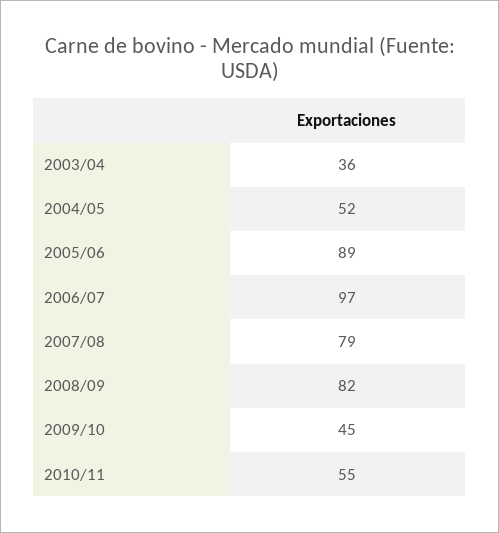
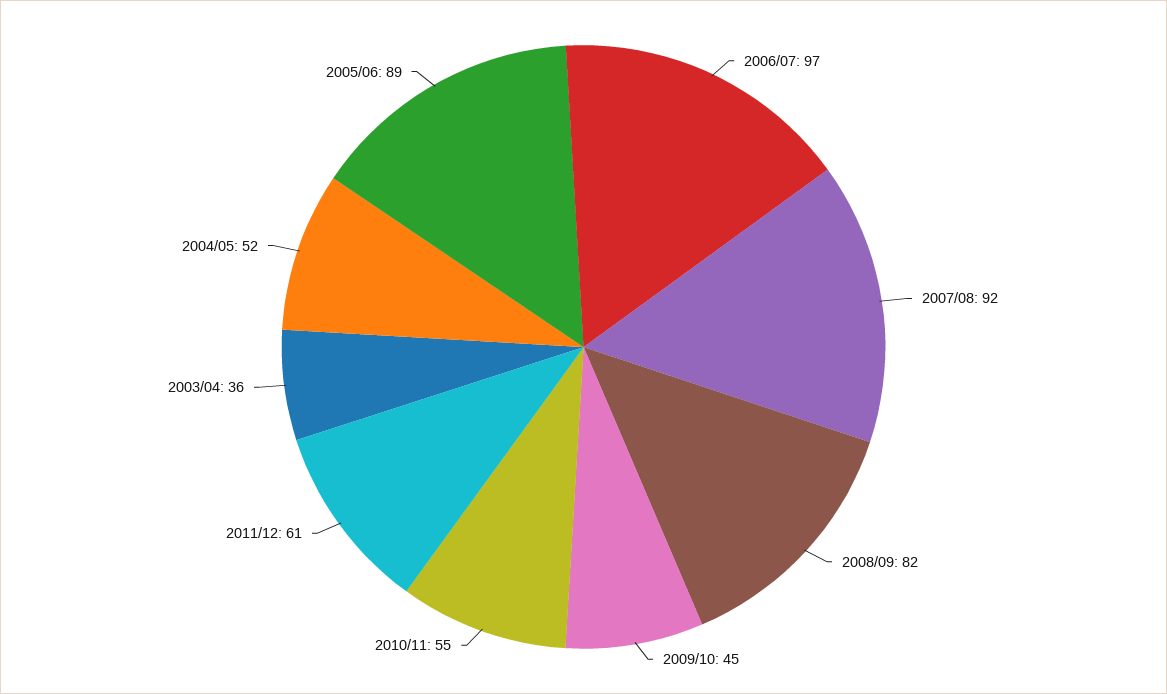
2007/08: 79 -> 92
2011/12: none -> 61

